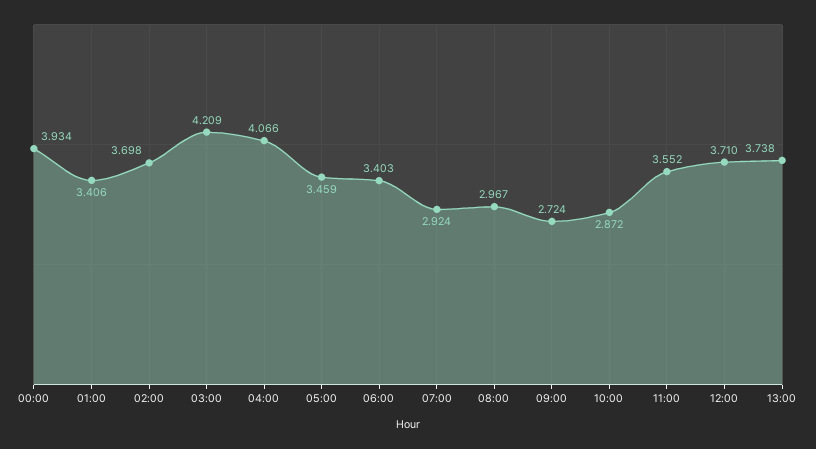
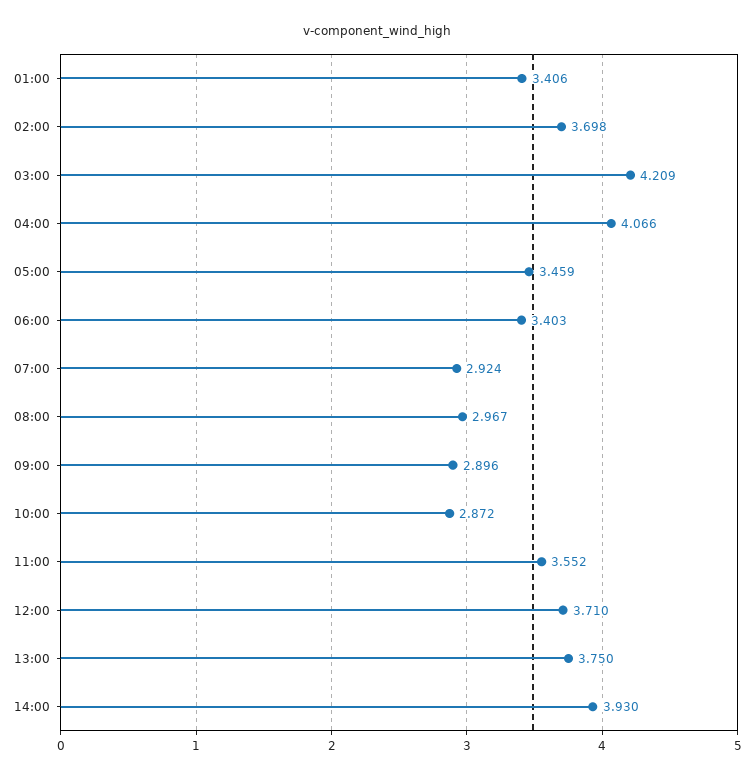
00:00: 3.934 -> none
09:00: 2.724 -> 2.896
13:00: 3.738 -> 3.75
14:00: none -> 3.93

